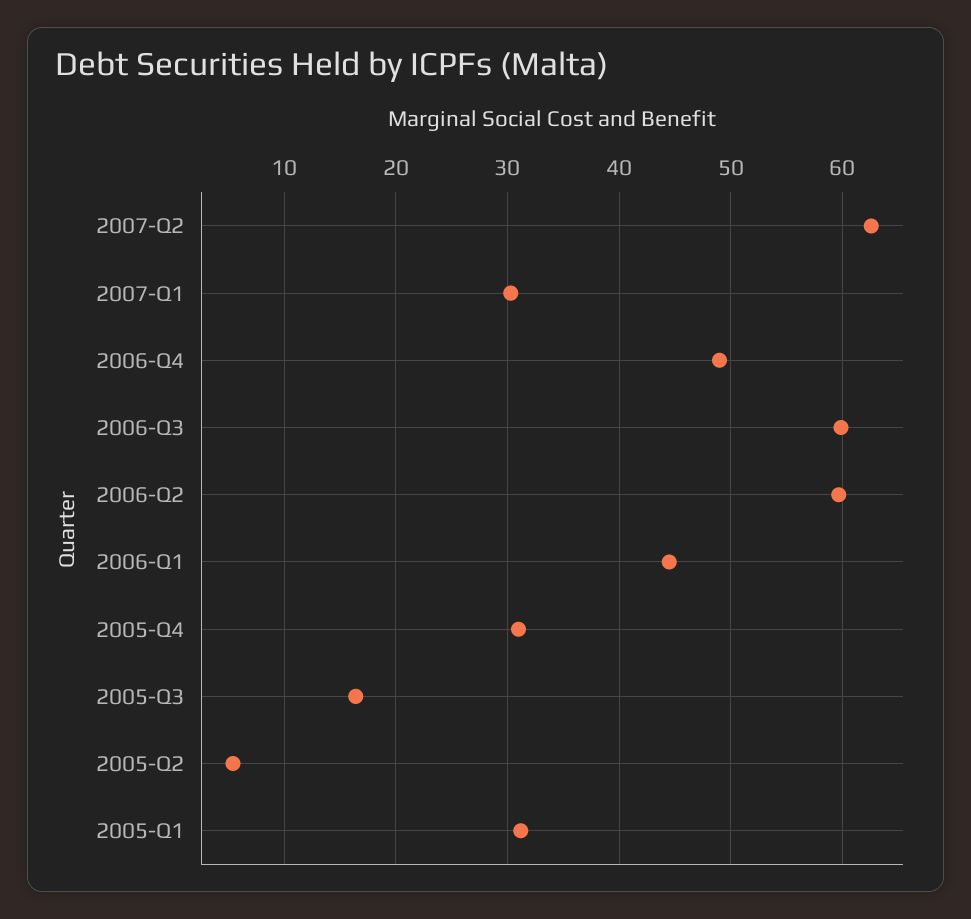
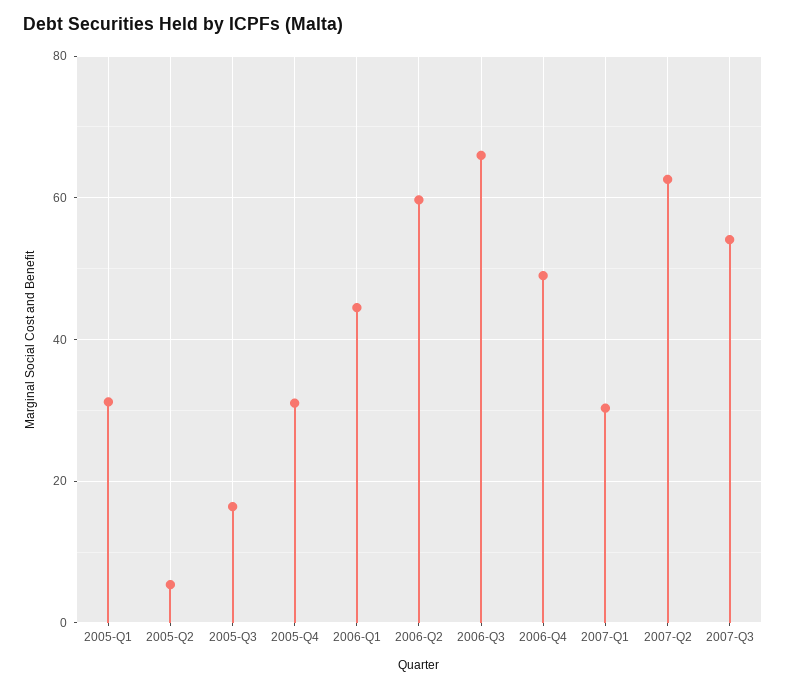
2006-Q3: 60 -> 66
2007-Q3: none -> 54

